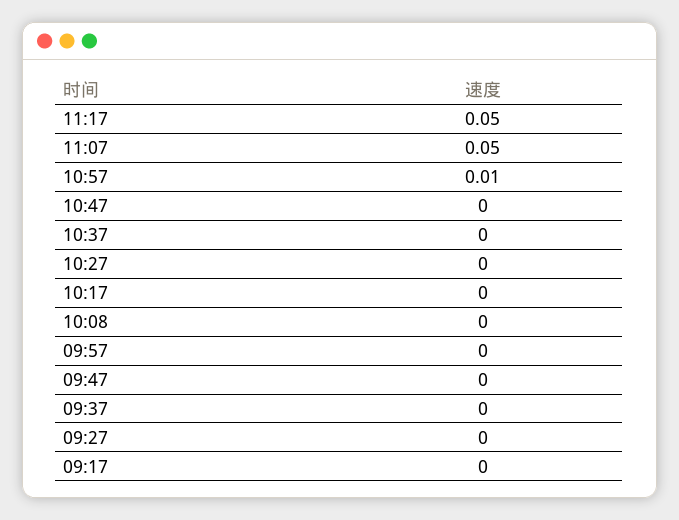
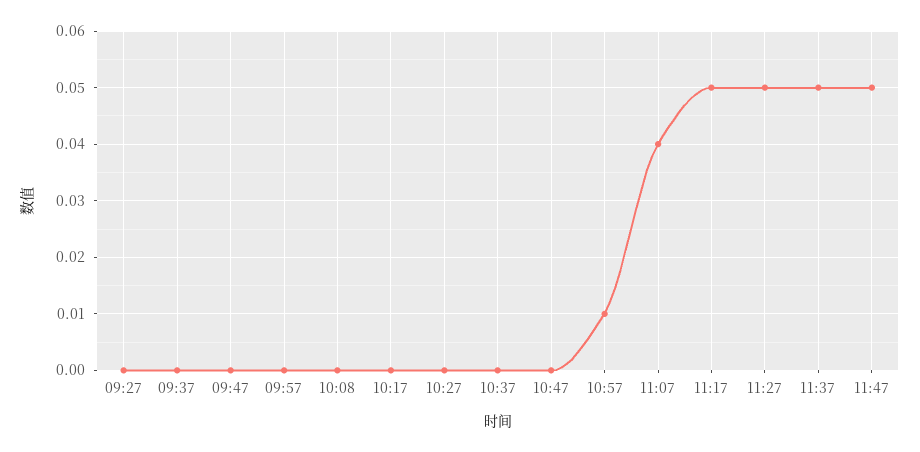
11:07: 0.05 -> 0.04
09:17: 0 -> none
11:27: none -> 0.05
11:37: none -> 0.05
11:47: none -> 0.05

